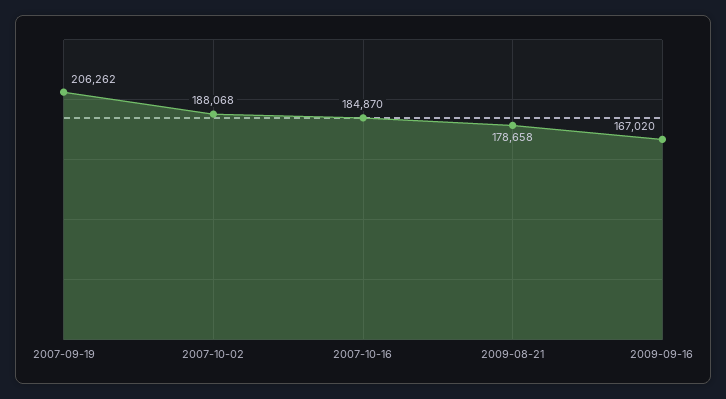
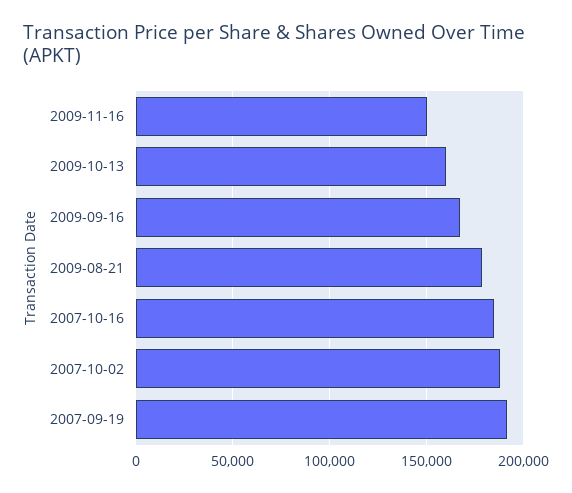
2007-09-19: 206262 -> 190000
2009-11-16: none -> 150000
2009-10-13: none -> 160000

